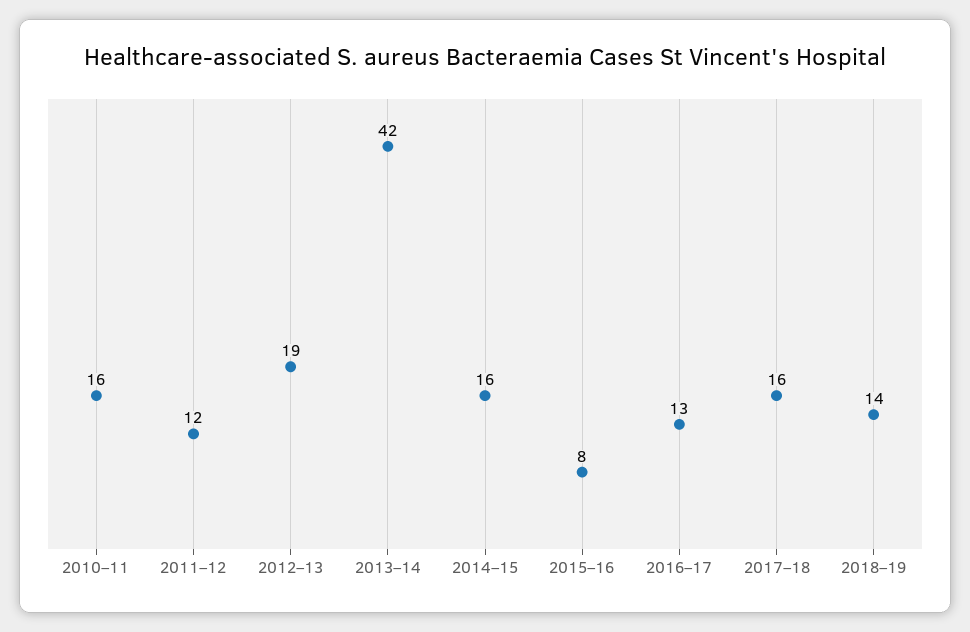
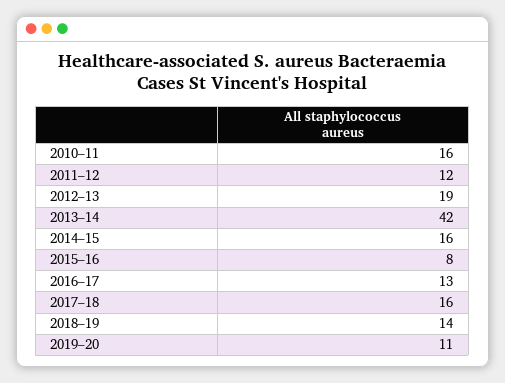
2019–20: none -> 11

